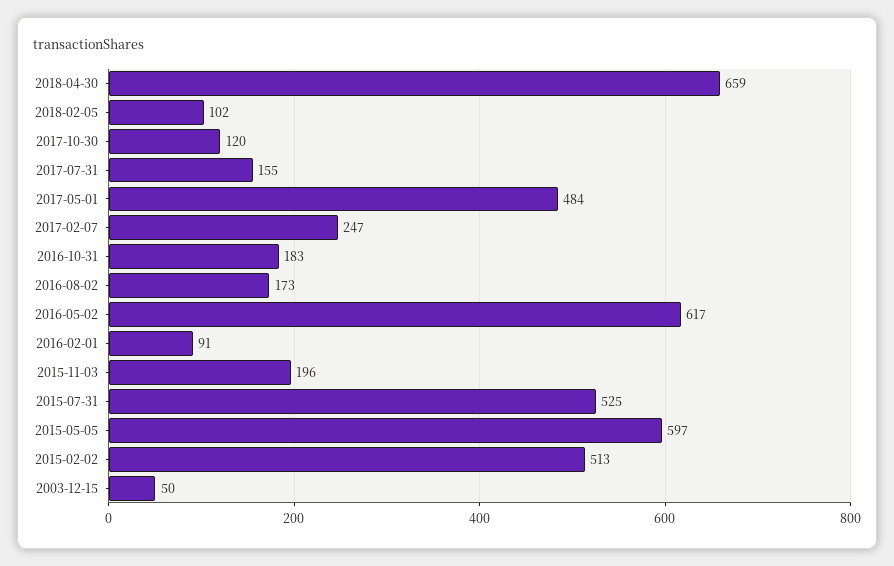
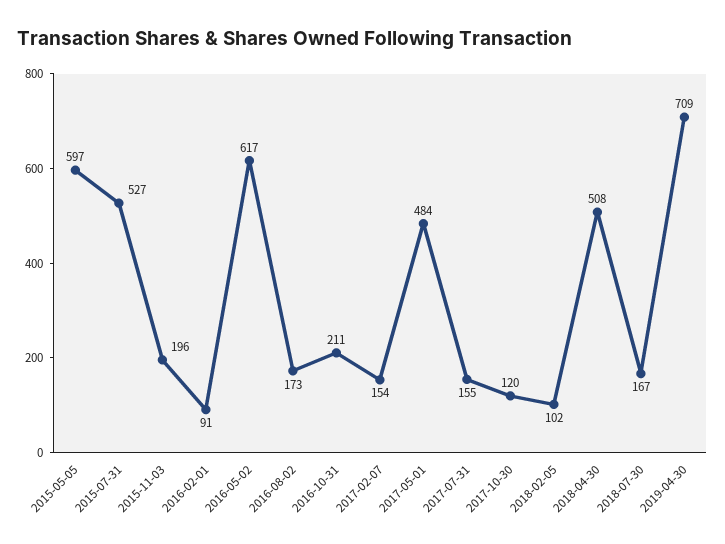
2018-04-30: 659 -> 508
2017-02-07: 247 -> 154
2016-10-31: 183 -> 211
2015-07-31: 525 -> 527
2015-02-02: 513 -> none
2003-12-15: 50 -> none
2018-07-30: none -> 167
2019-04-30: none -> 709

